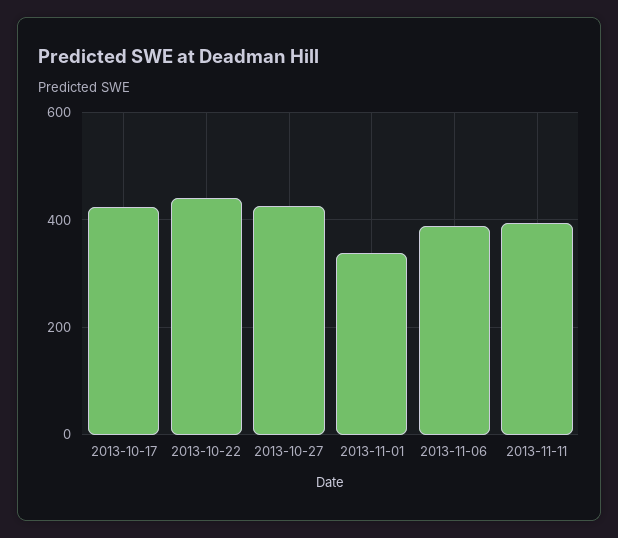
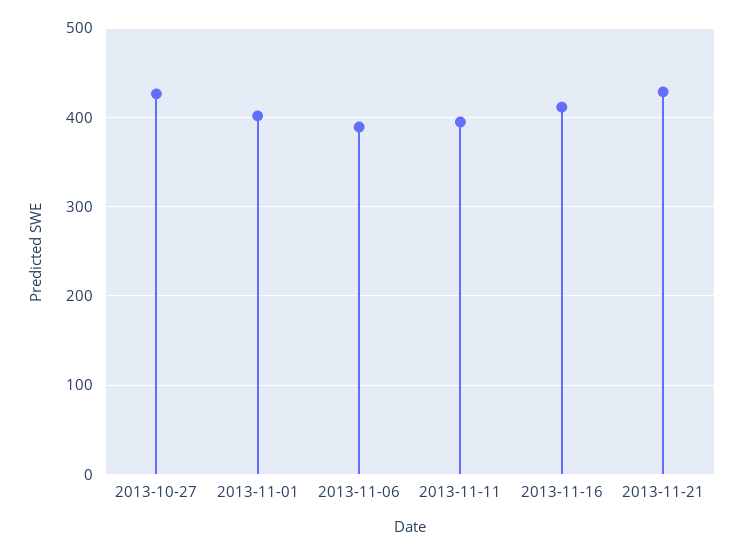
2013-10-17: 420 -> none
2013-10-22: 440 -> none
2013-11-01: 340 -> 400
2013-11-16: none -> 410
2013-11-21: none -> 430

